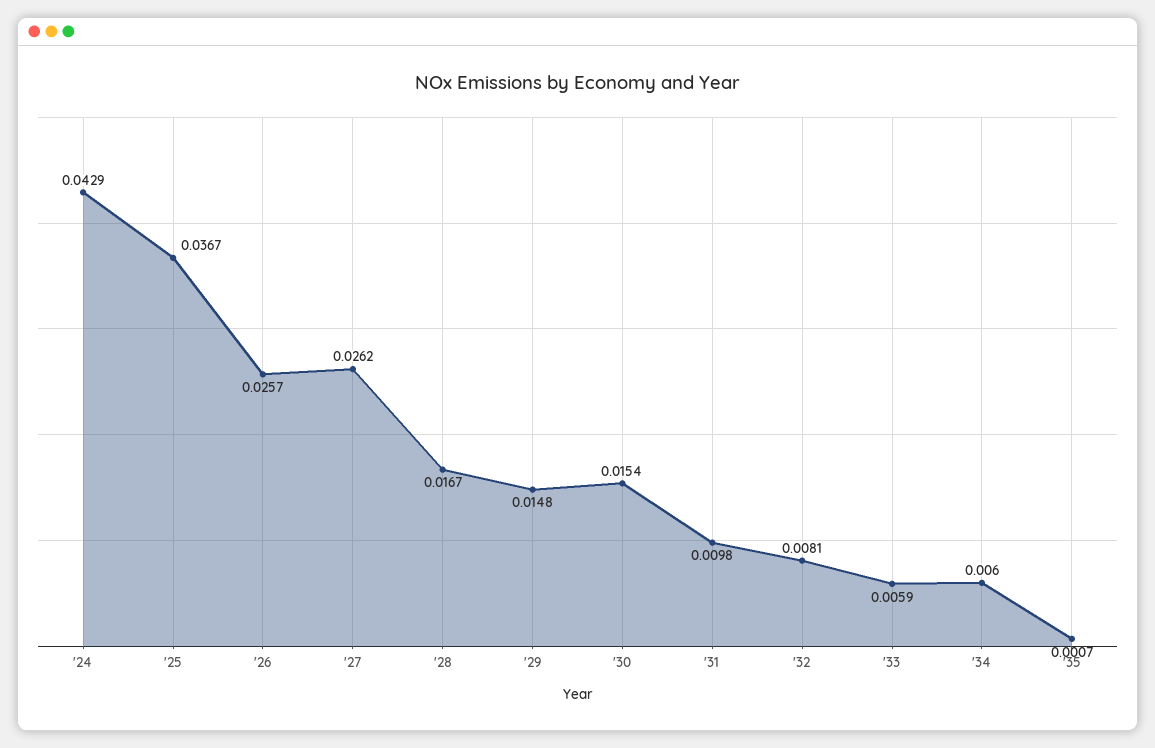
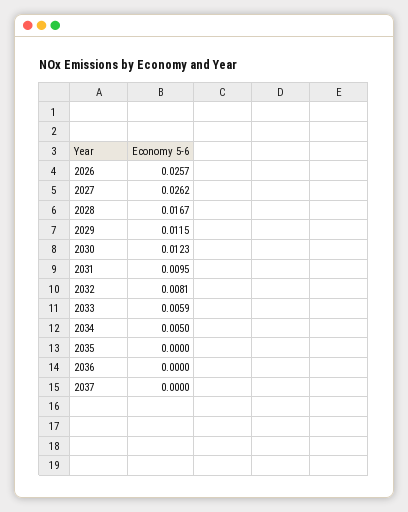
'24: 0.0429 -> none
'25: 0.0367 -> none
'29: 0.0148 -> 0.0115
'30: 0.0154 -> 0.0123
'31: 0.0098 -> 0.0095
'34: 0.006 -> 0.005
'35: 0.0007 -> 0
2036: none -> 0
2037: none -> 0

